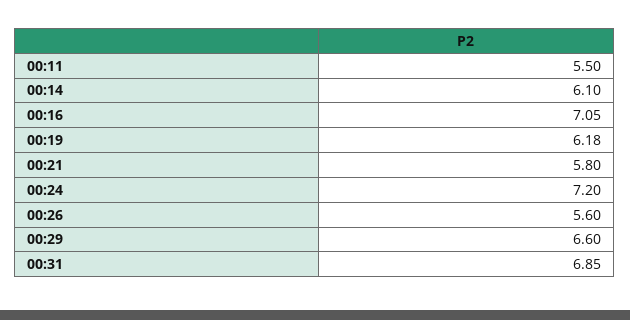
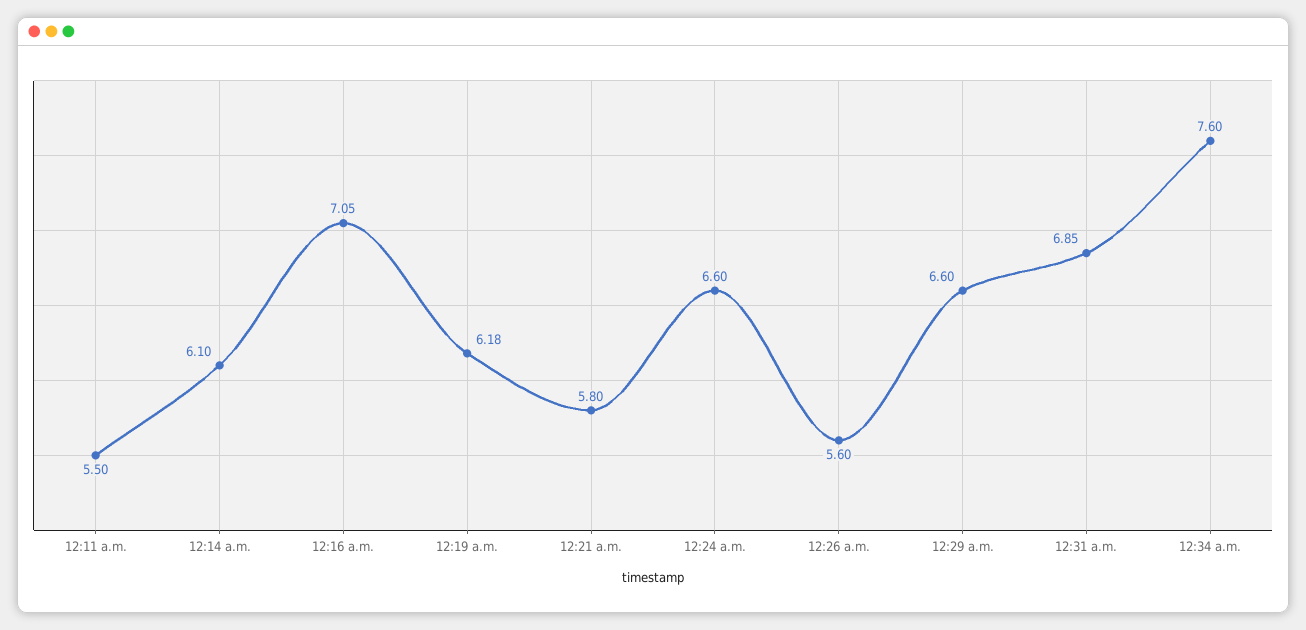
00:24: 7.2 -> 6.6
12:34 a.m.: none -> 7.6

